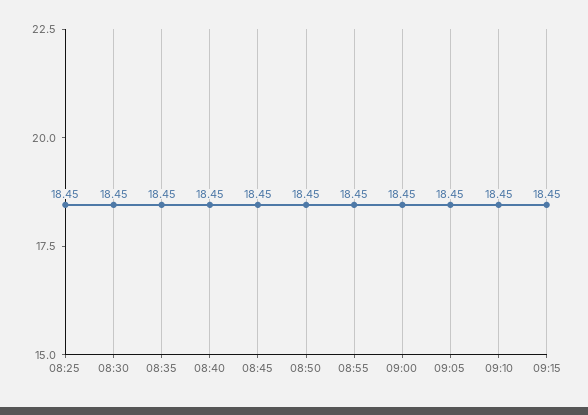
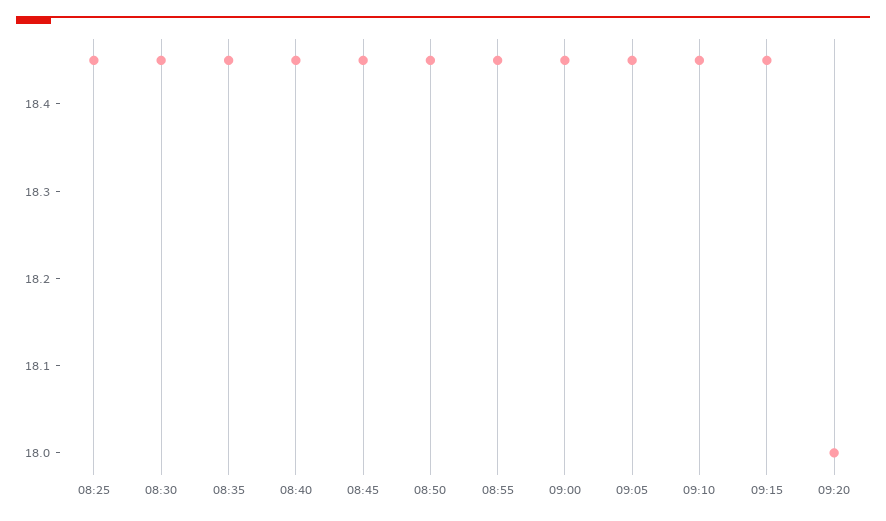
09:20: none -> 18

